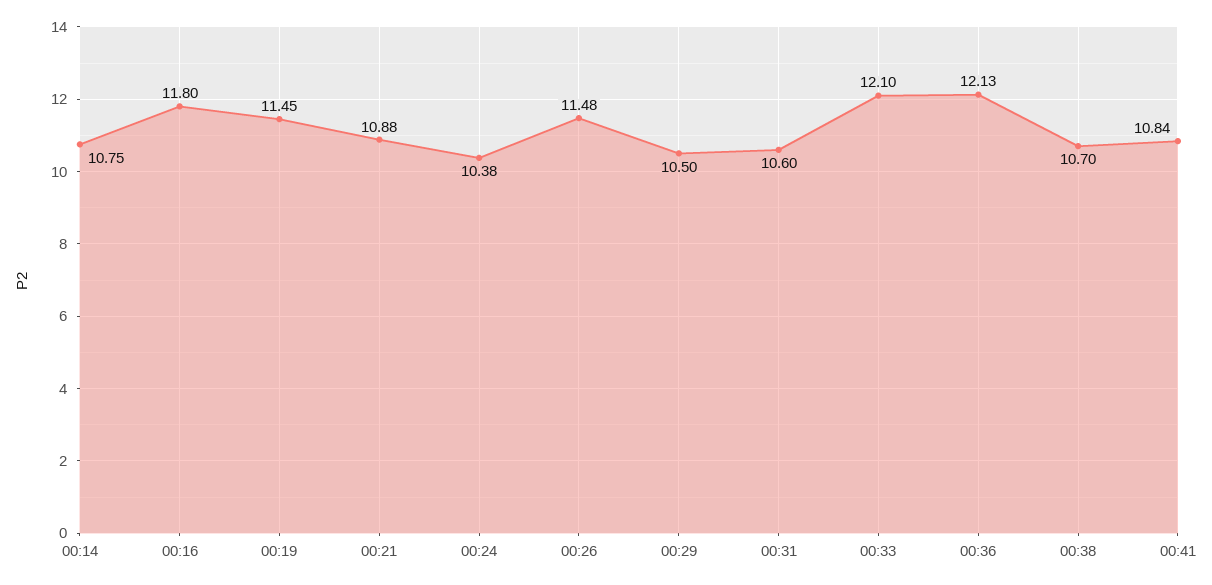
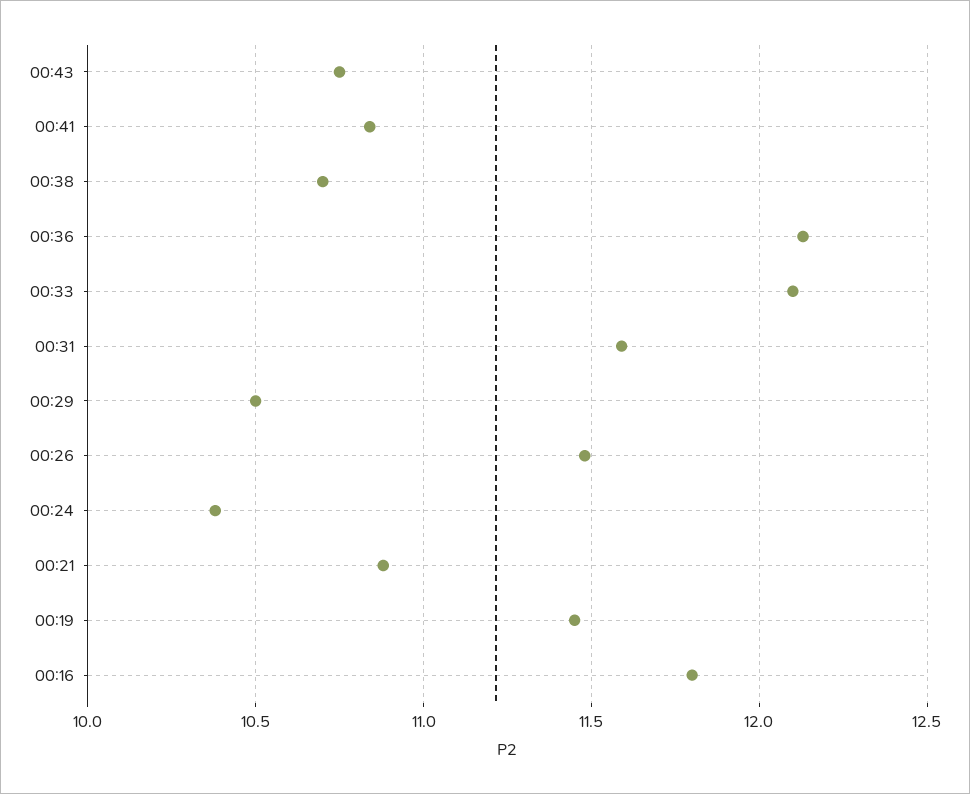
00:14: 10.75 -> none
00:31: 10.6 -> 11.6
00:43: none -> 10.75

